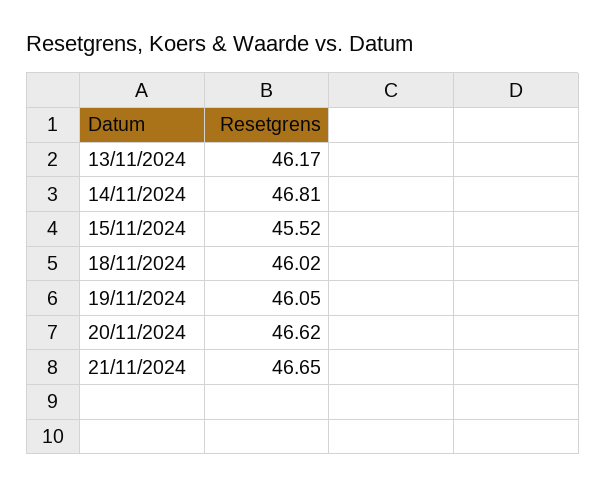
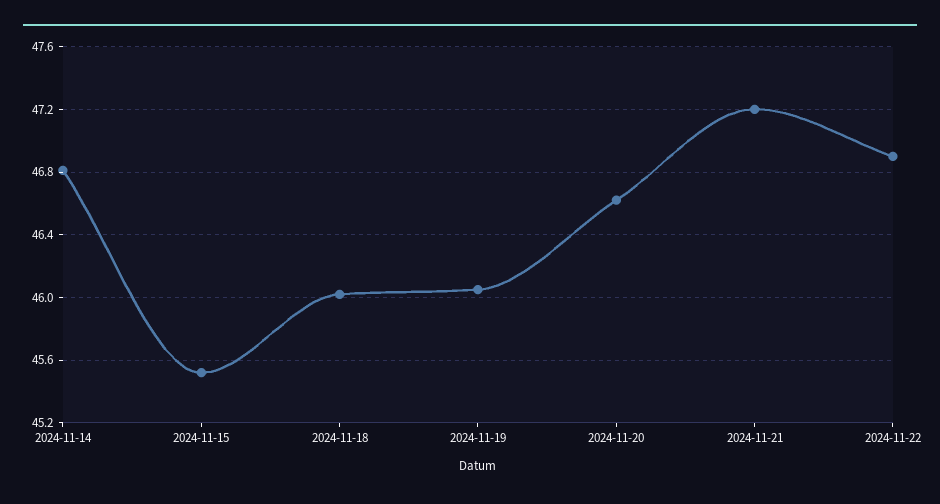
13/11/2024: 46.17 -> none
21/11/2024: 46.65 -> 47.2
2024-11-22: none -> 46.9

